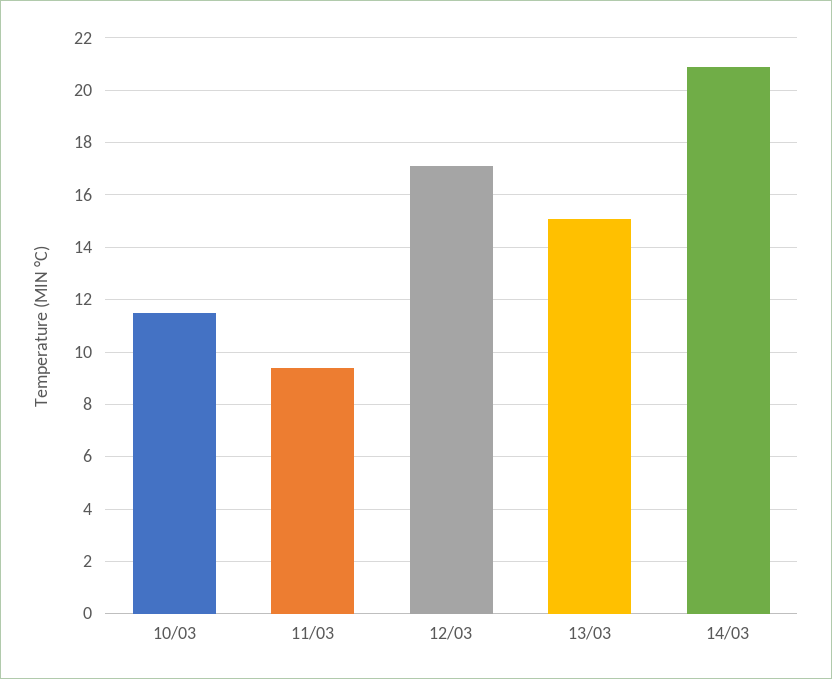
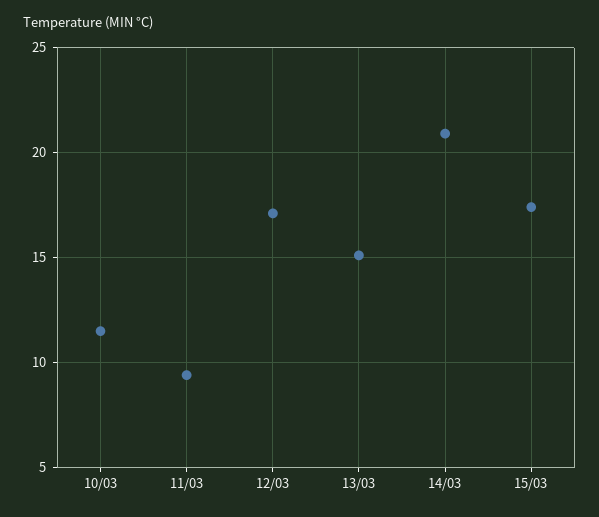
15/03: none -> 17.5

